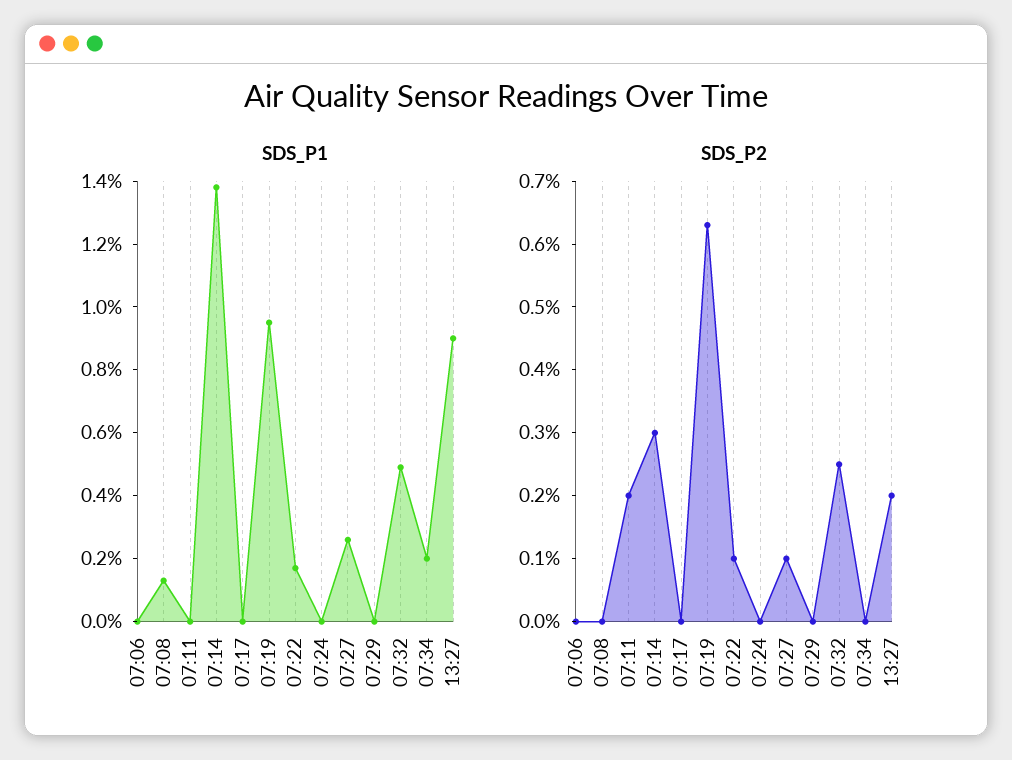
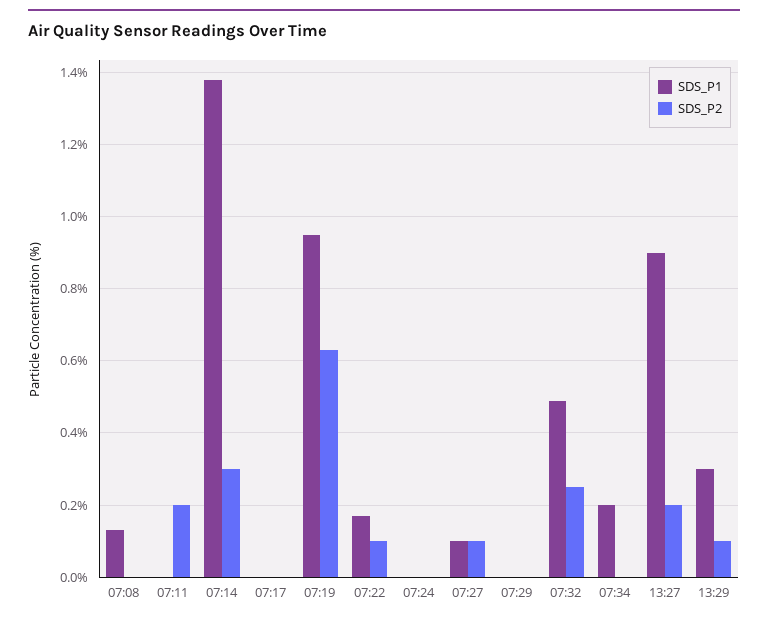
SDS_P1, 07:06: 0 -> none
SDS_P1, 07:27: 0.25 -> 0.1
SDS_P2, 07:06: 0 -> none
SDS_P1, 13:29: none -> 0.3
SDS_P2, 13:29: none -> 0.1

